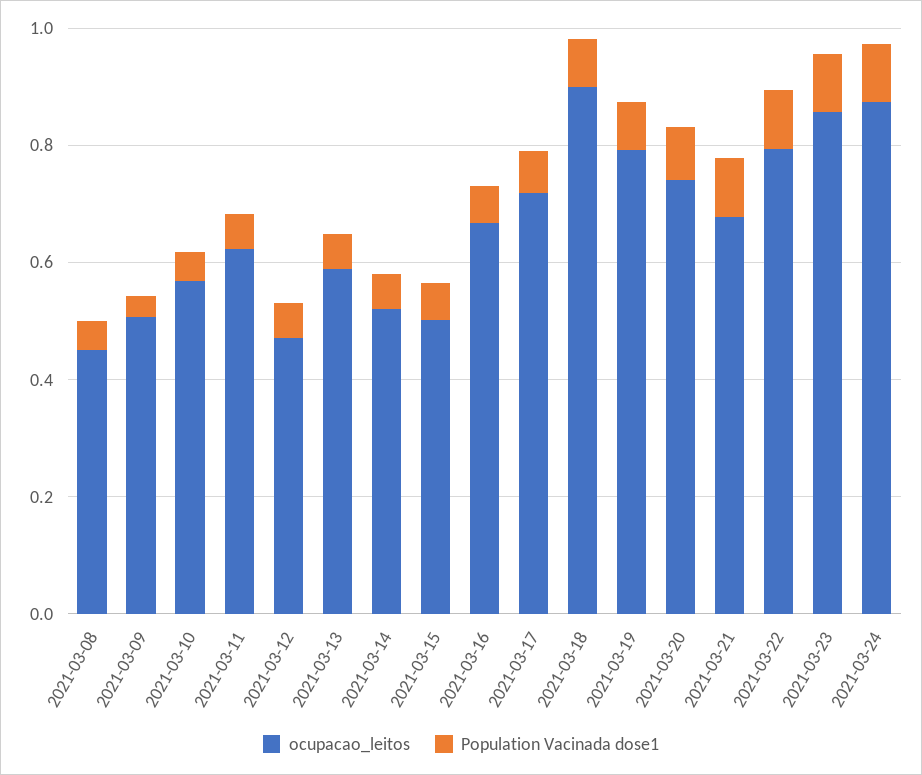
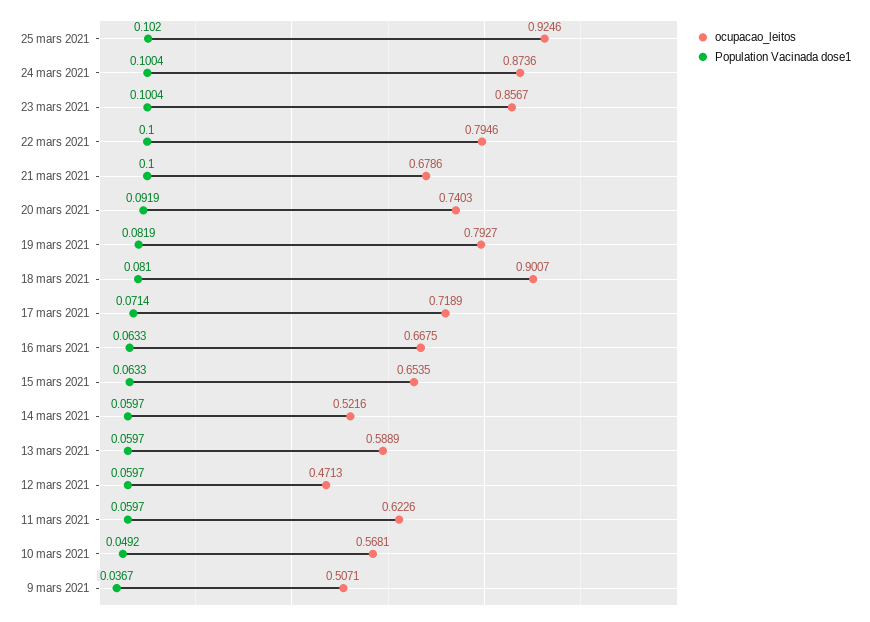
ocupacao_leitos, 2021-03-08: 0.45 -> none
Population Vacinada dose1, 2021-03-08: 0.05 -> none
ocupacao_leitos, 2021-03-15: 0.5 -> 0.6535
ocupacao_leitos, 25 mars 2021: none -> 0.9246
Population Vacinada dose1, 25 mars 2021: none -> 0.102

